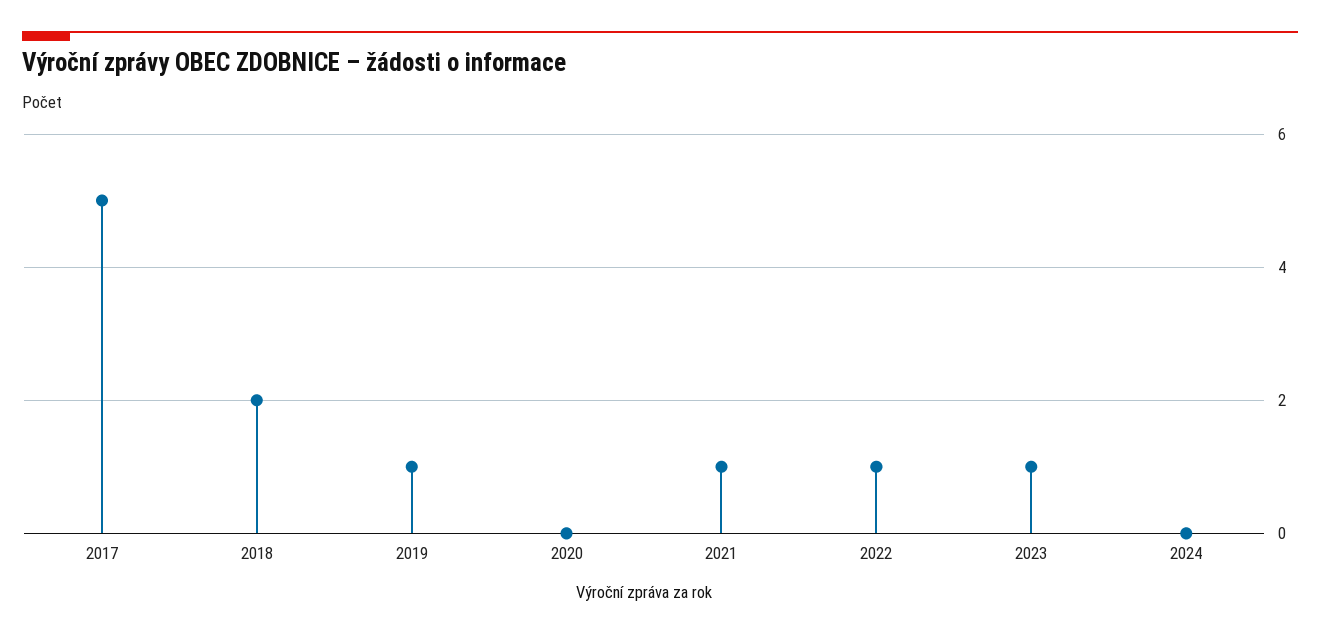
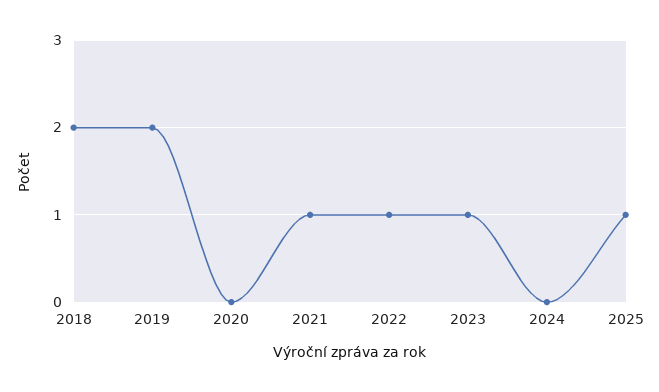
2017: 5 -> none
2019: 1 -> 2
2025: none -> 1

